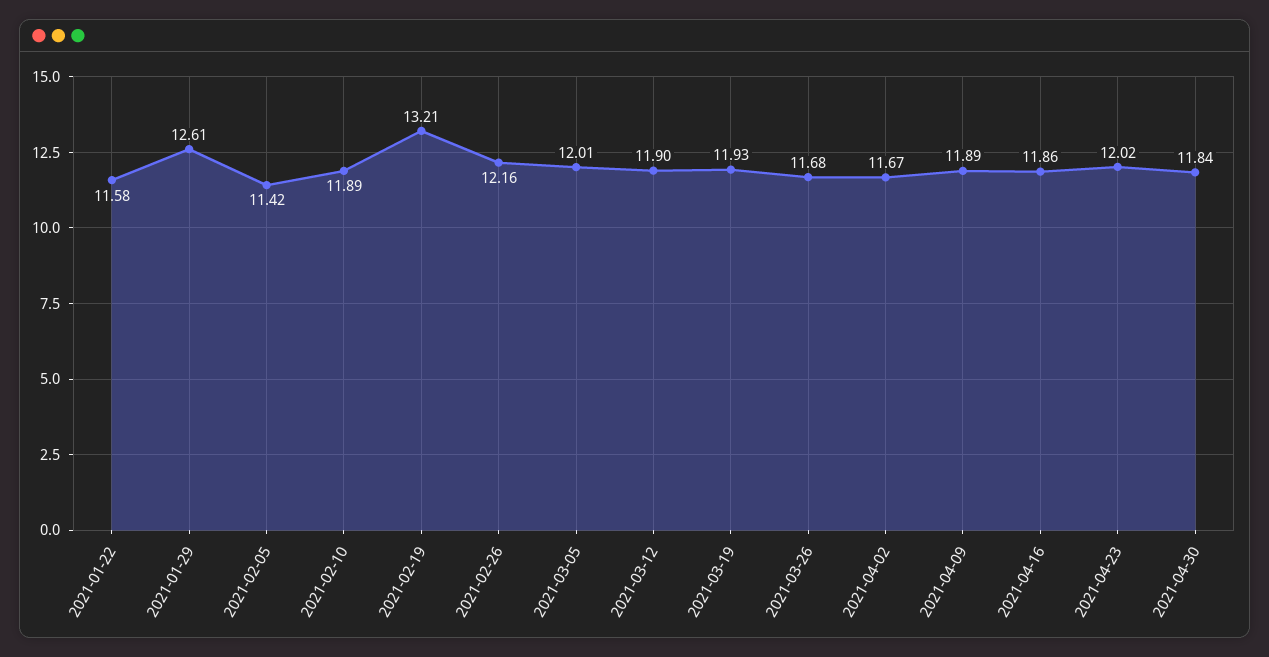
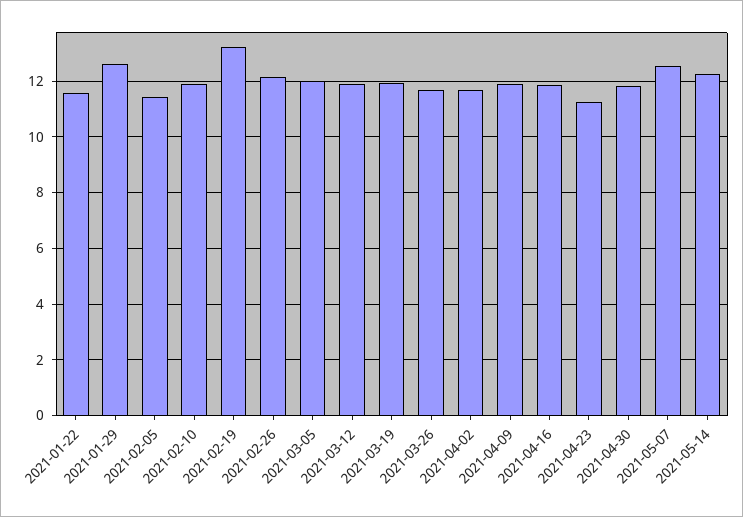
2021-04-23: 12.02 -> 11.25
2021-05-07: none -> 12.5
2021-05-14: none -> 12.25

